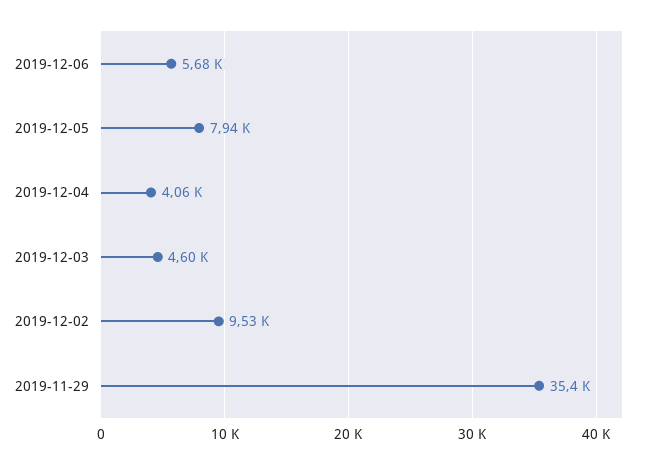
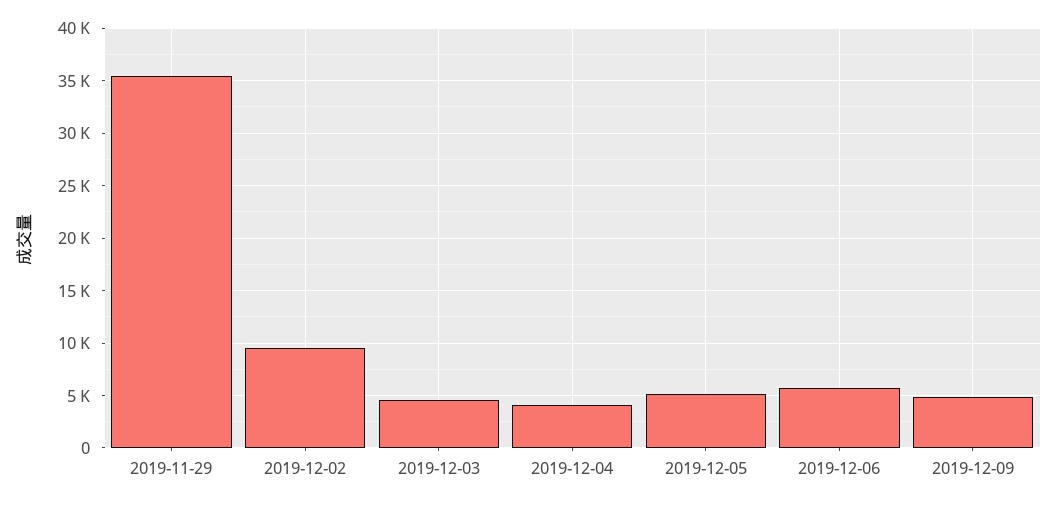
2019-12-05: 7940 -> 5000
2019-12-09: none -> 5000

